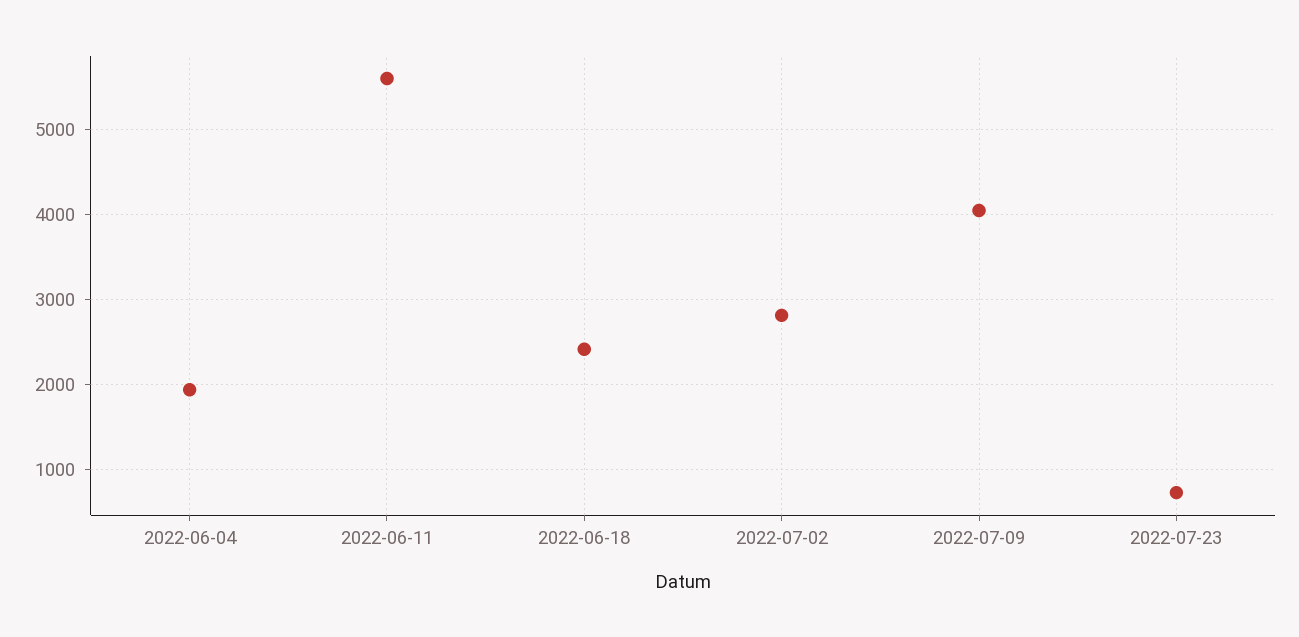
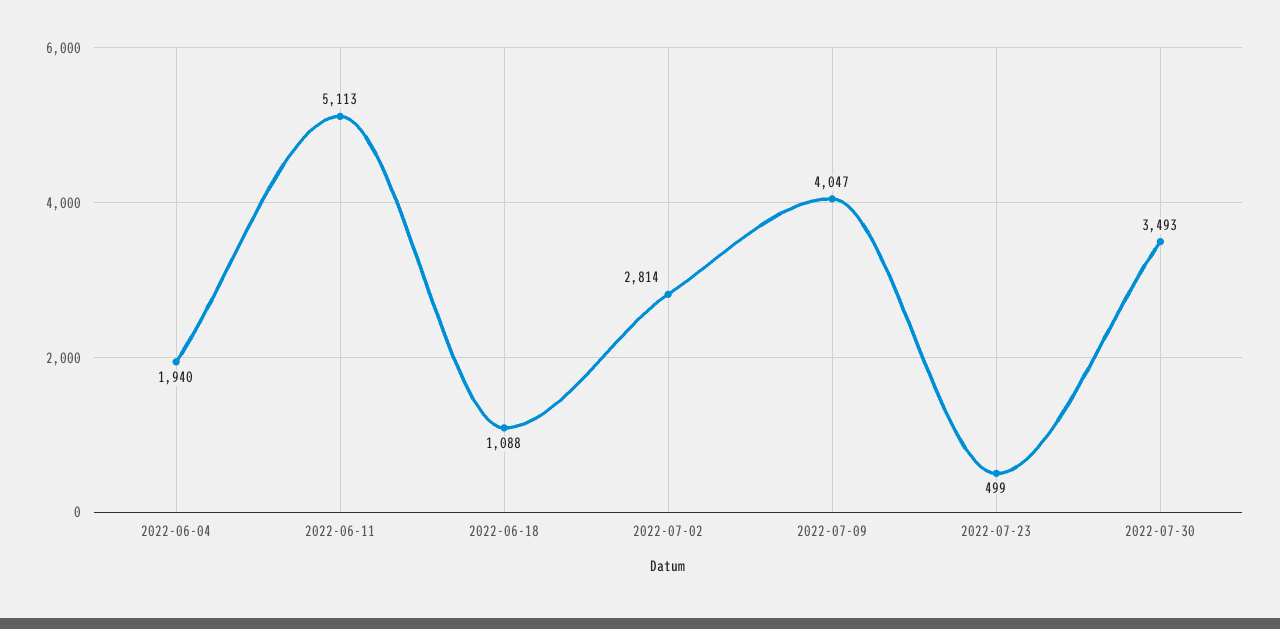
2022-06-11: 5600 -> 5113
2022-06-18: 2400 -> 1088
2022-07-23: 700 -> 499
2022-07-30: none -> 3493

